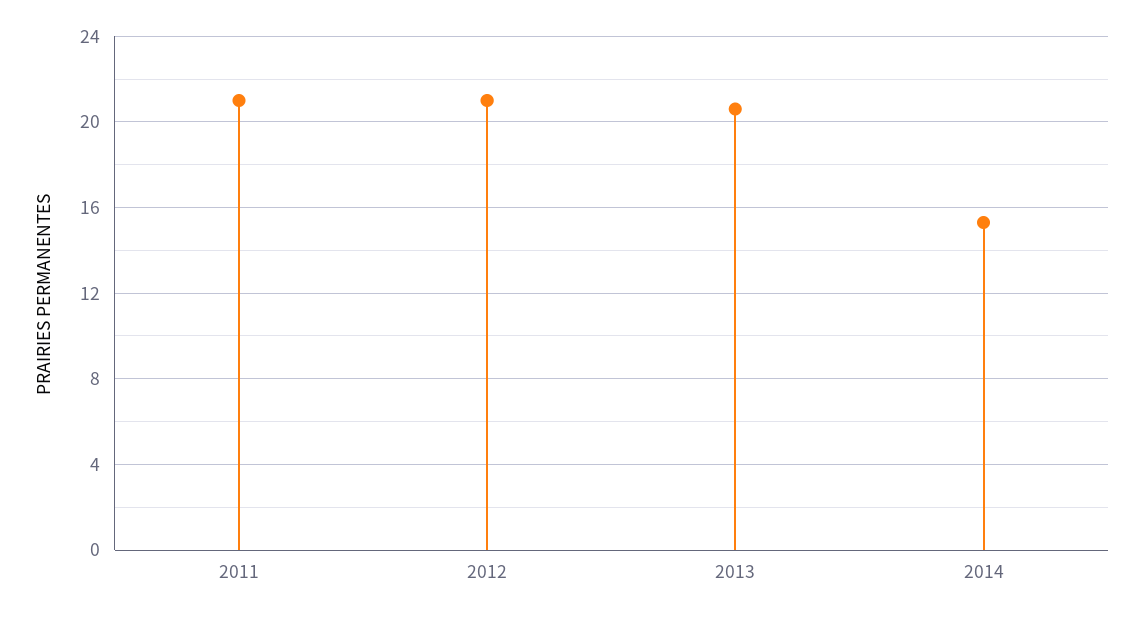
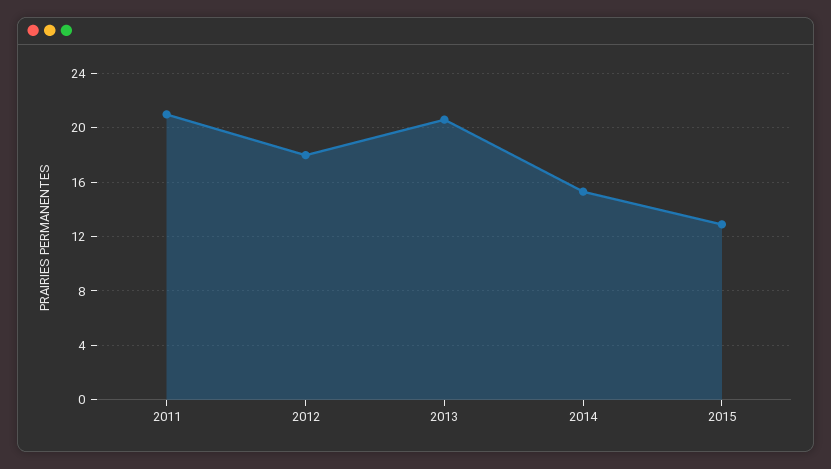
2012: 21 -> 18
2015: none -> 13

